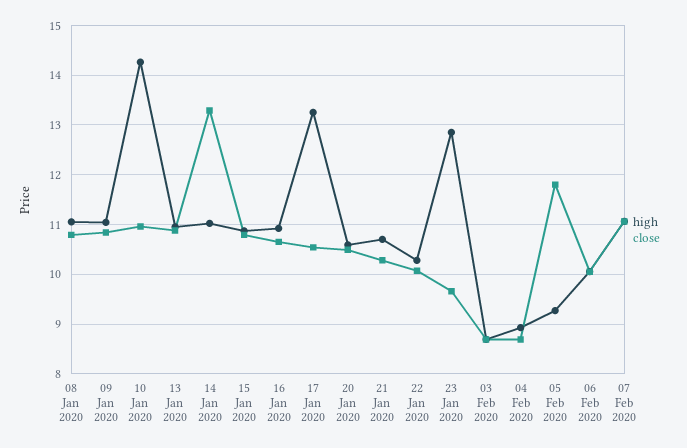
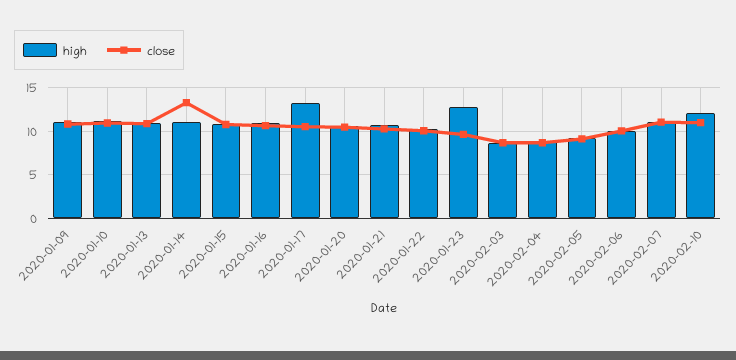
high, 08 Jan 2020: 11 -> none
close, 08 Jan 2020: 10.8 -> none
high, 10 Jan 2020: 14.2 -> 11
close, 05 Feb 2020: 11.8 -> 9
high, 2020-02-10: none -> 12
close, 2020-02-10: none -> 11

